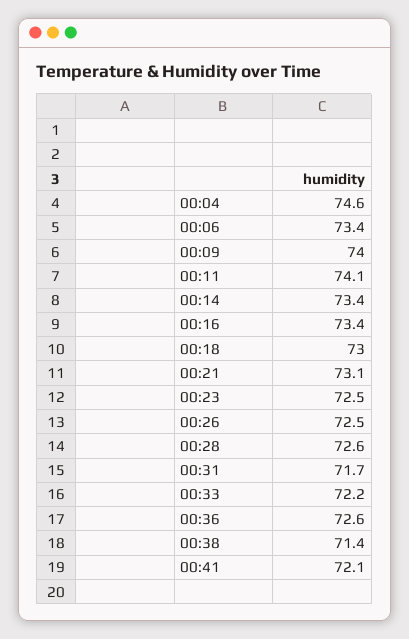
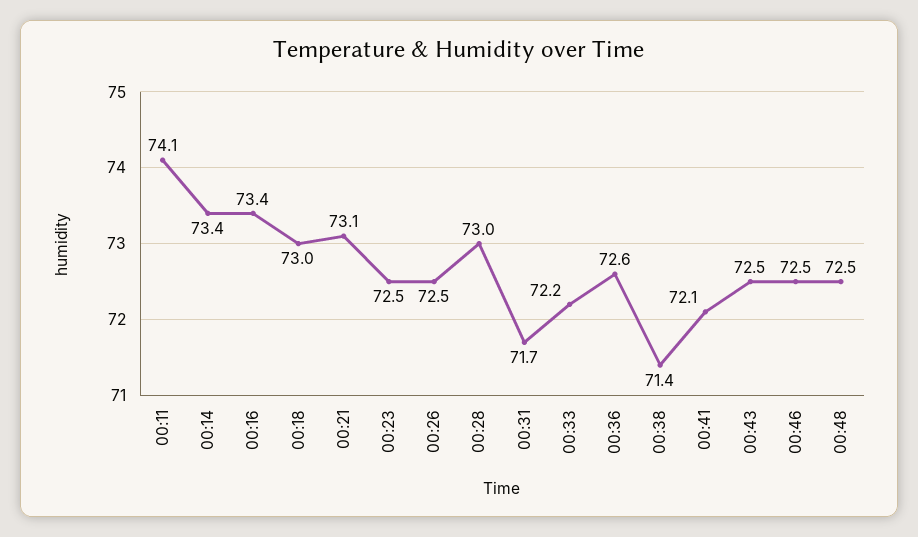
00:04: 74.6 -> none
00:06: 73.4 -> none
00:09: 74 -> none
00:28: 72.6 -> 73
00:43: none -> 72.5
00:46: none -> 72.5
00:48: none -> 72.5

